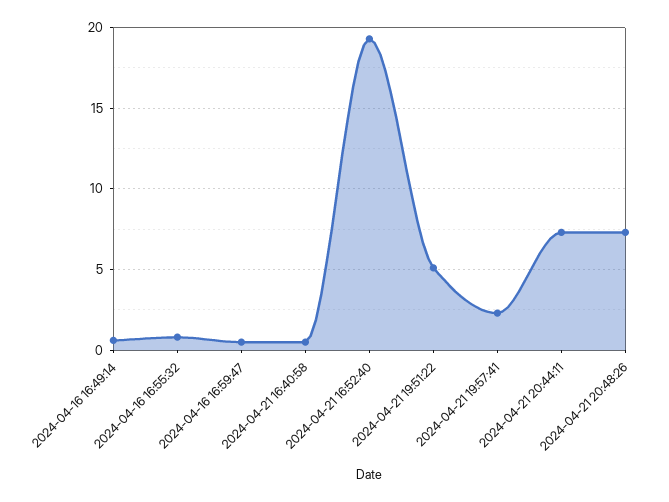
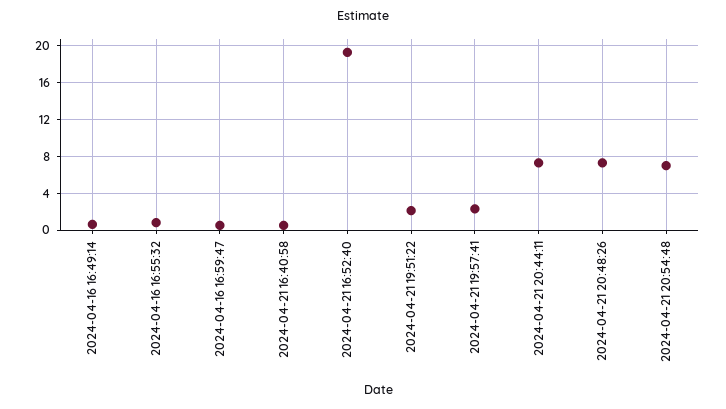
2024-04-21 19:51:22: 5 -> 2
2024-04-21 20:54:48: none -> 7

